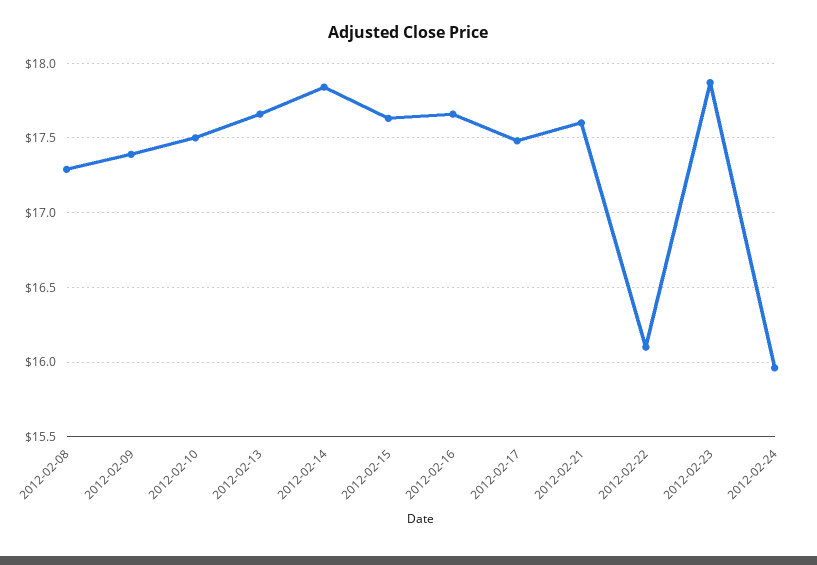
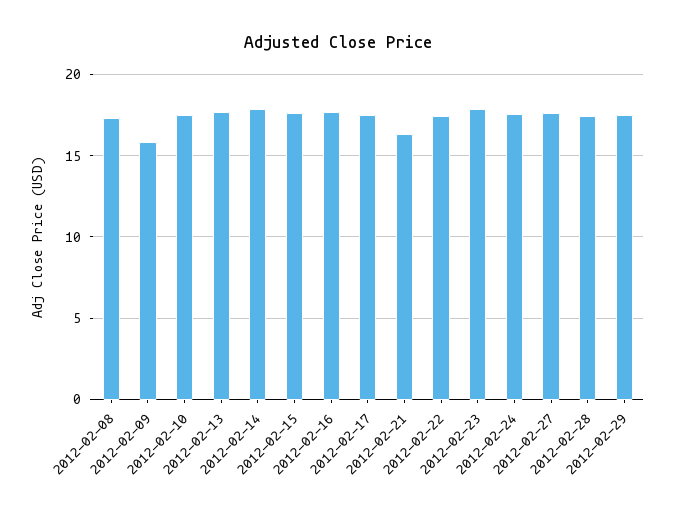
2012-02-09: 17.4 -> 16
2012-02-21: 17.6 -> 16.5
2012-02-22: 16.1 -> 17.5
2012-02-24: 15.95 -> 17.5
2012-02-27: none -> 17.5
2012-02-28: none -> 17.5
2012-02-29: none -> 17.5

